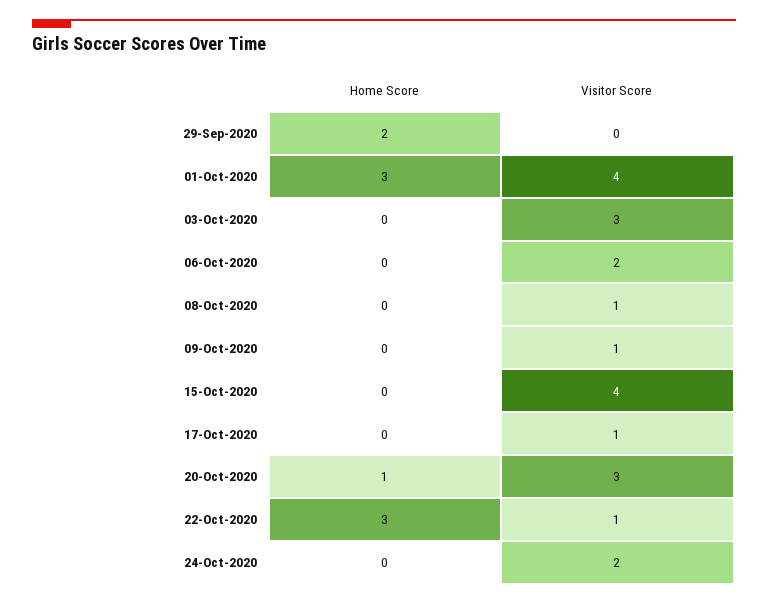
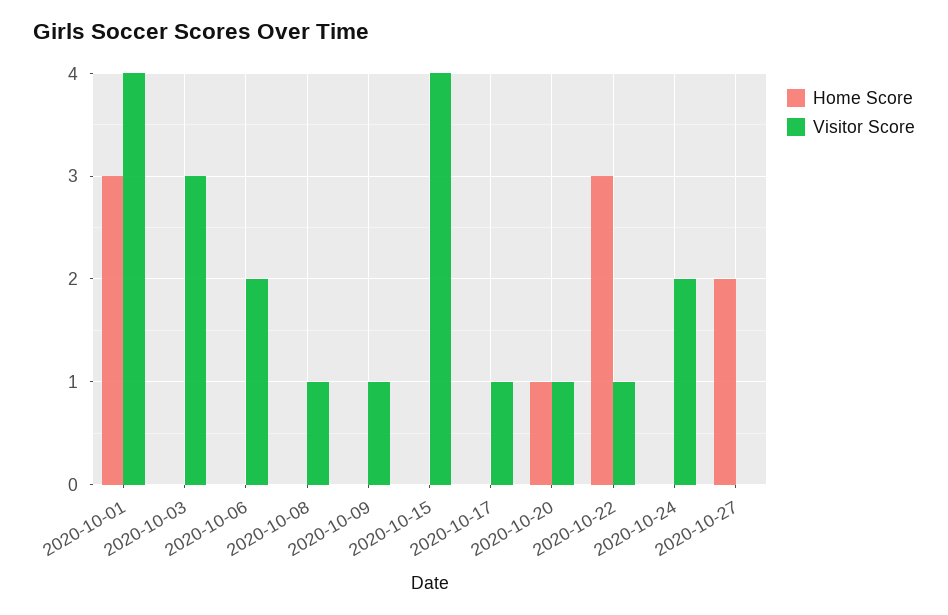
Home Score, 29-Sep-2020: 2 -> none
Visitor Score, 29-Sep-2020: 0 -> none
Visitor Score, 20-Oct-2020: 3 -> 1
Home Score, 2020-10-27: none -> 2
Visitor Score, 2020-10-27: none -> 0

